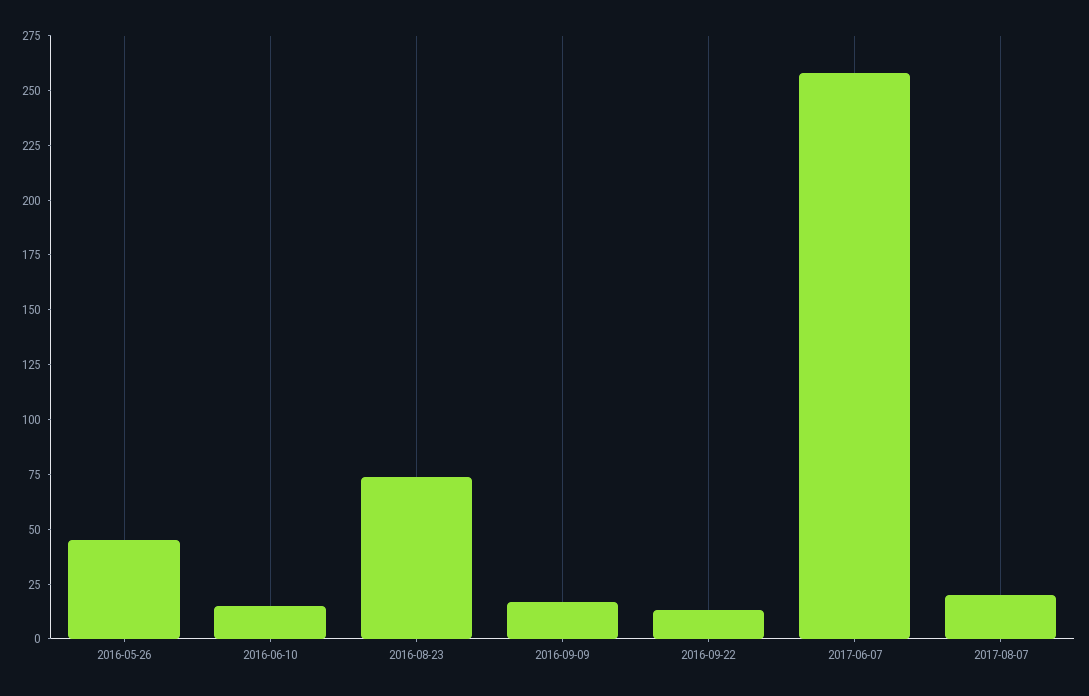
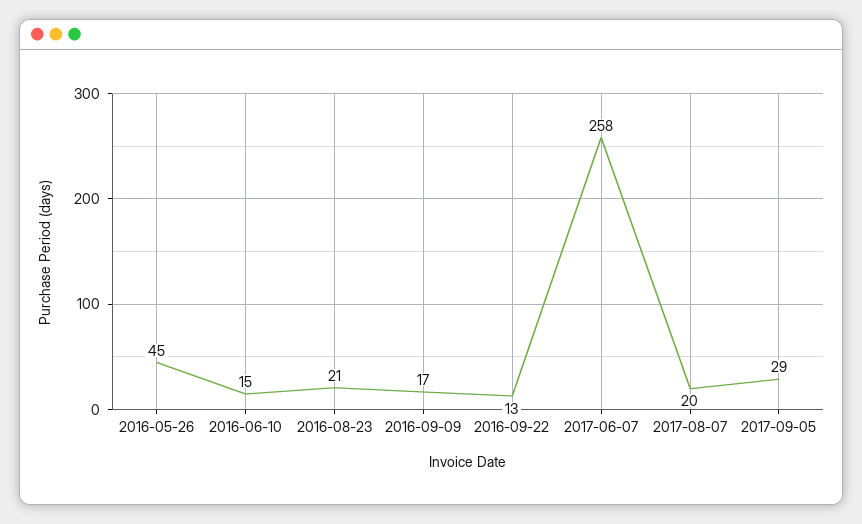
2016-08-23: 75 -> 21
2017-09-05: none -> 29

